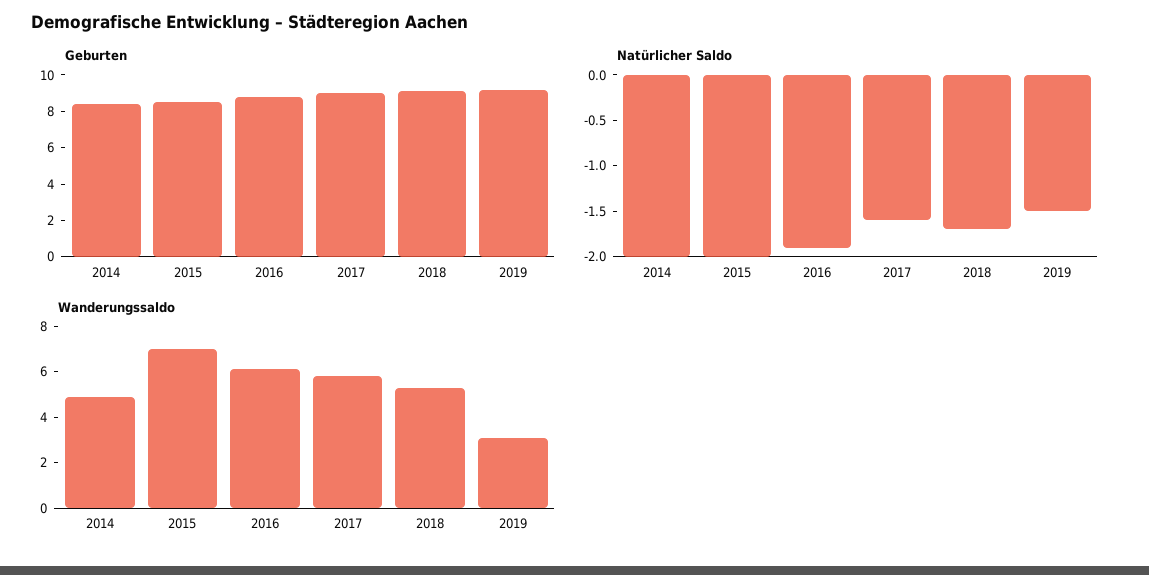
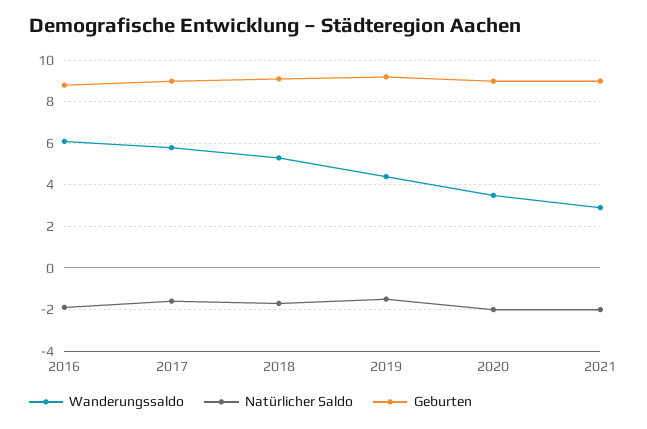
Geburten, 2014: 8.5 -> none
Geburten, 2015: 8.5 -> none
Natürlicher Saldo, 2014: -2 -> none
Natürlicher Saldo, 2015: -2 -> none
Wanderungssaldo, 2014: 5 -> none
Wanderungssaldo, 2015: 7 -> none
Wanderungssaldo, 2019: 3 -> 4.5
Wanderungssaldo, 2020: none -> 3.5
Natürlicher Saldo, 2020: none -> -2
Geburten, 2020: none -> 9
Wanderungssaldo, 2021: none -> 3
Natürlicher Saldo, 2021: none -> -2
Geburten, 2021: none -> 9

